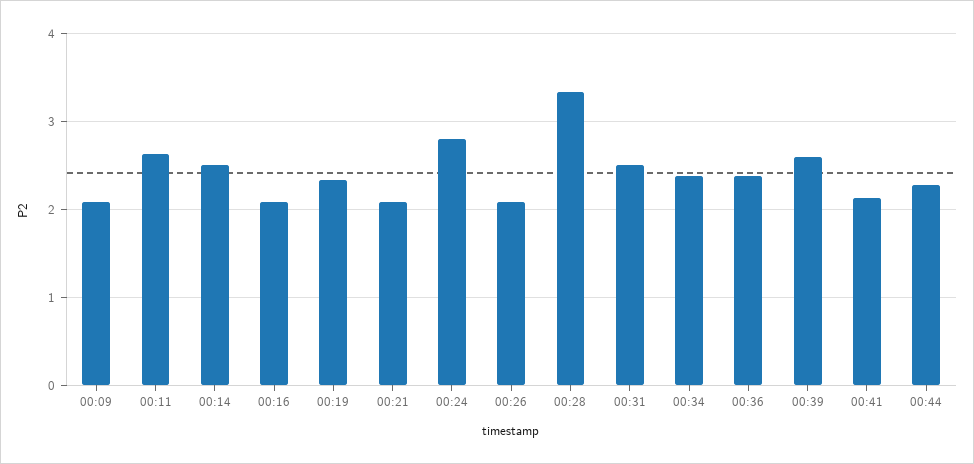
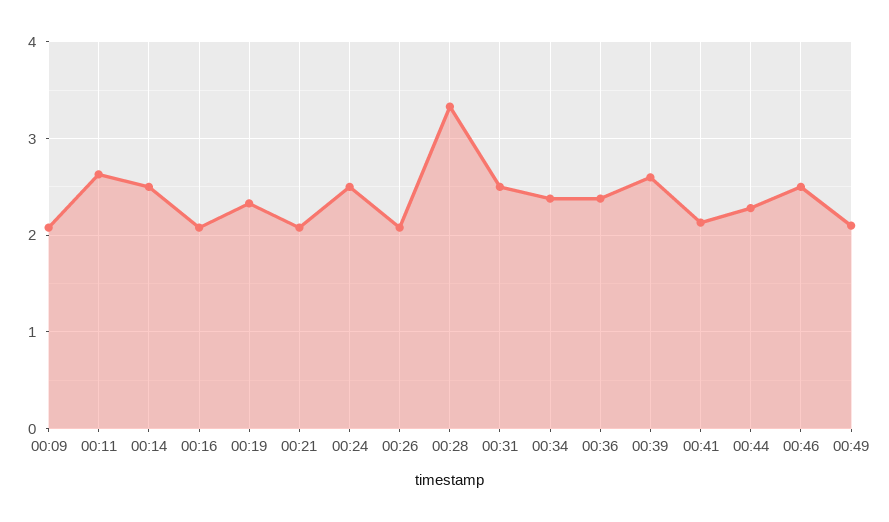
00:24: 2.8 -> 2.5
00:46: none -> 2.5
00:49: none -> 2.1

